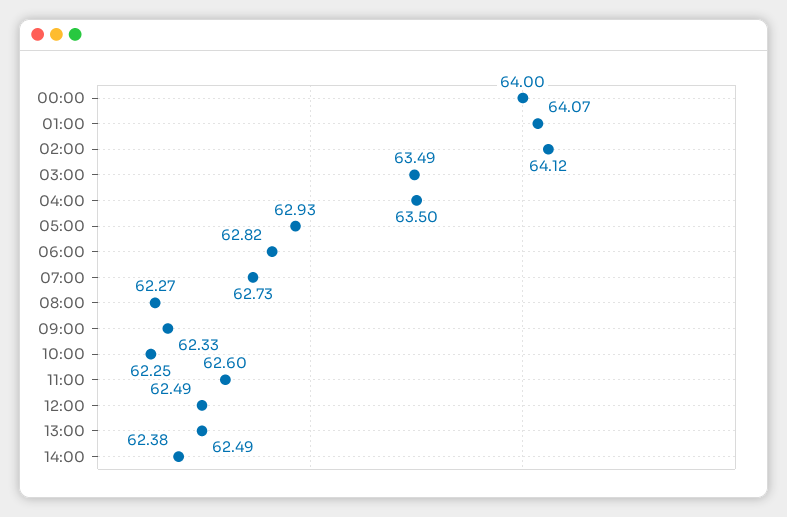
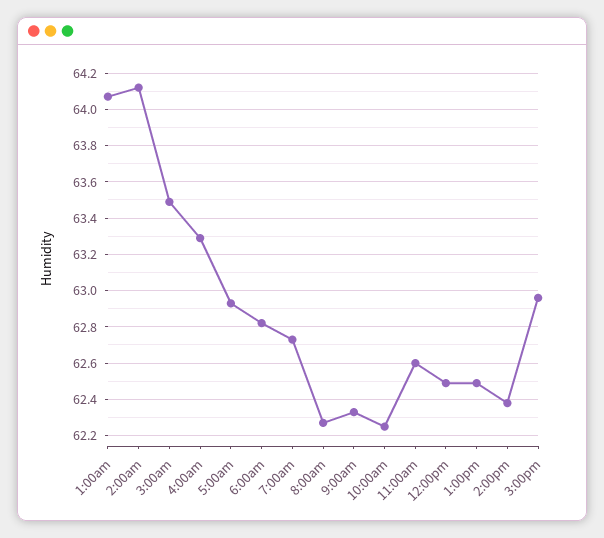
00:00: 64 -> none
04:00: 63.5 -> 63.3
3:00pm: none -> 62.95

